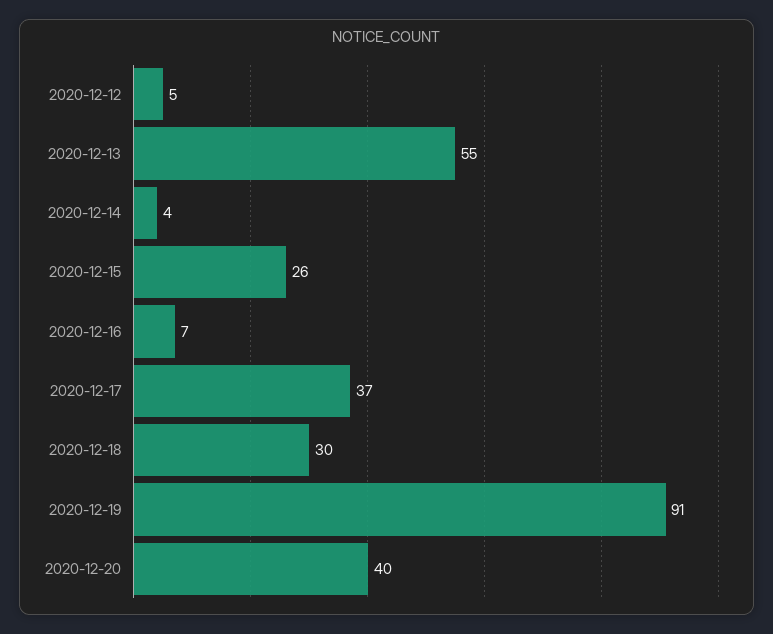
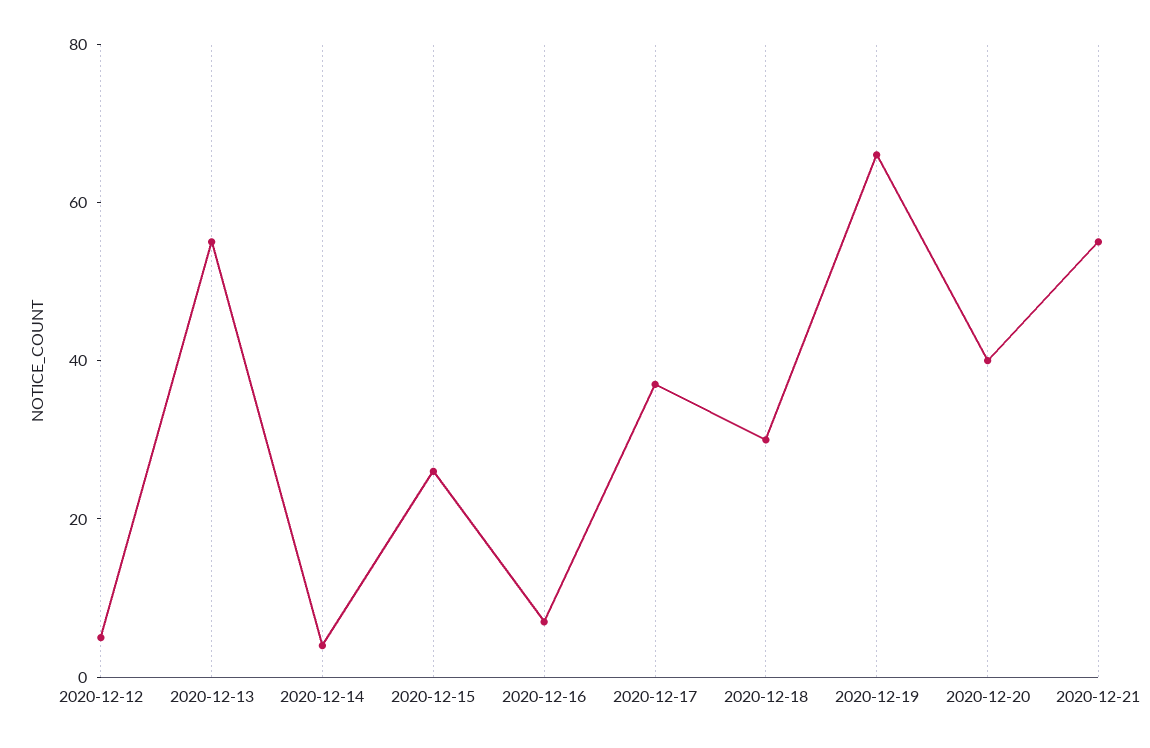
2020-12-19: 91 -> 65
2020-12-21: none -> 55

